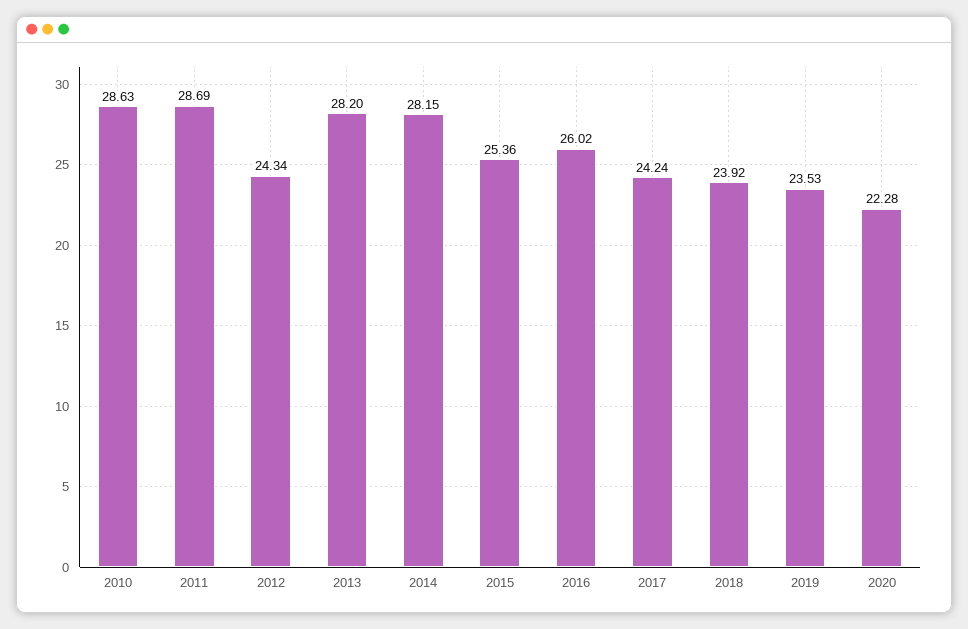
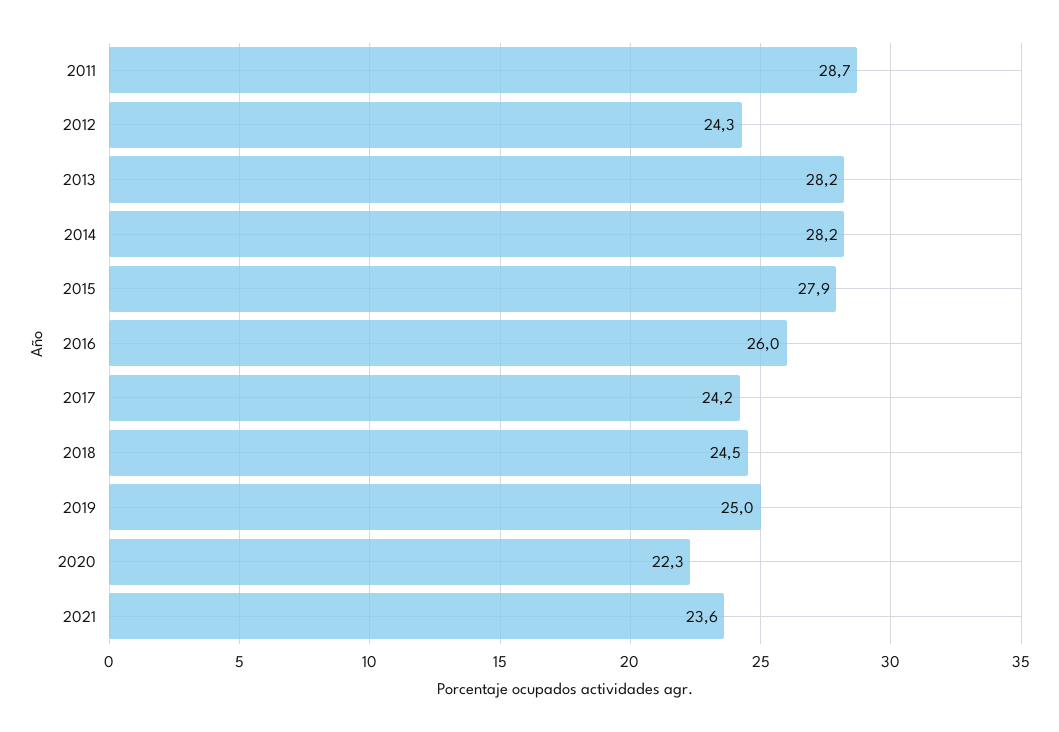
2010: 28.63 -> none
2015: 25.36 -> 27.9
2018: 23.92 -> 24.5
2019: 23.53 -> 25
2021: none -> 23.6

